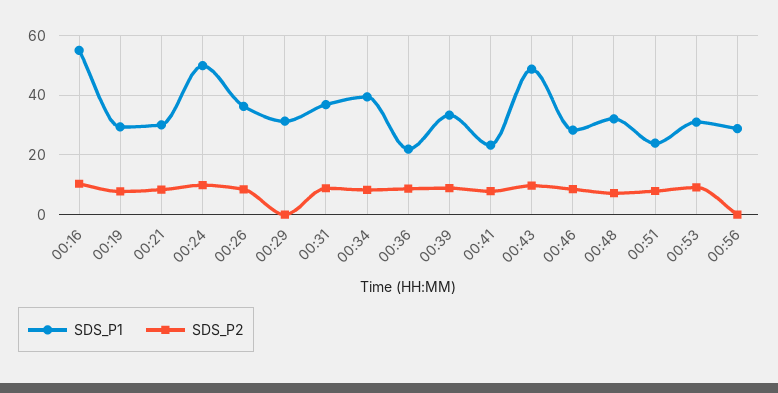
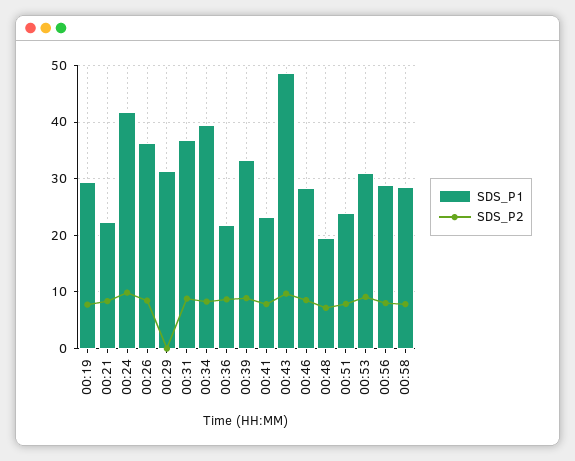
SDS_P1, 00:16: 55 -> none
SDS_P2, 00:16: 10 -> none
SDS_P1, 00:21: 30 -> 22
SDS_P1, 00:24: 50 -> 42
SDS_P1, 00:48: 32.5 -> 20
SDS_P2, 00:56: 0 -> 8
SDS_P1, 00:58: none -> 28
SDS_P2, 00:58: none -> 8

